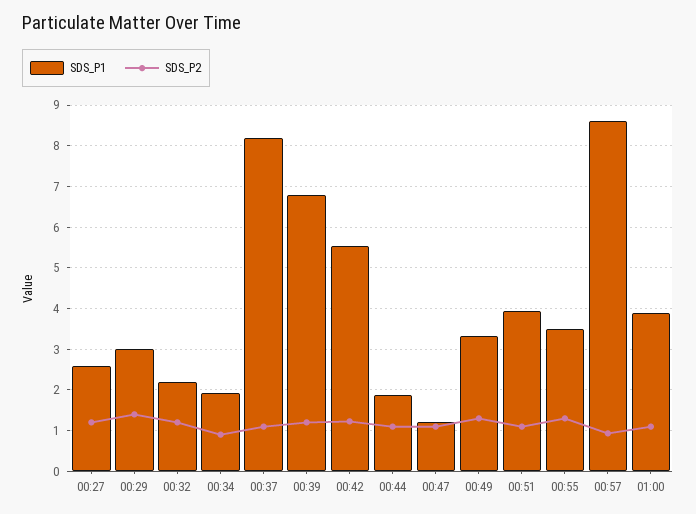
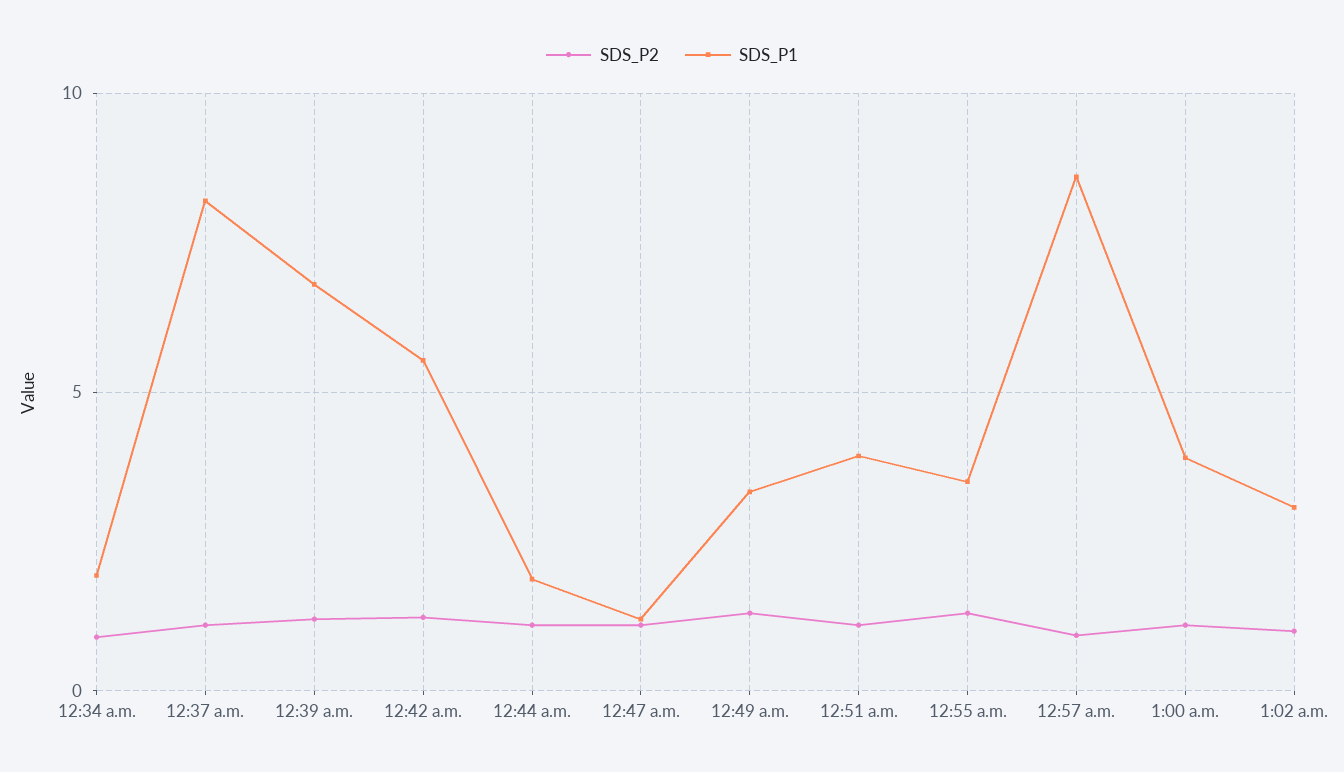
SDS_P1, 00:27: 2.6 -> none
SDS_P2, 00:27: 1.2 -> none
SDS_P1, 00:29: 3 -> none
SDS_P2, 00:29: 1.4 -> none
SDS_P1, 00:32: 2.2 -> none
SDS_P2, 00:32: 1.2 -> none
SDS_P2, 1:02 a.m.: none -> 1
SDS_P1, 1:02 a.m.: none -> 3

